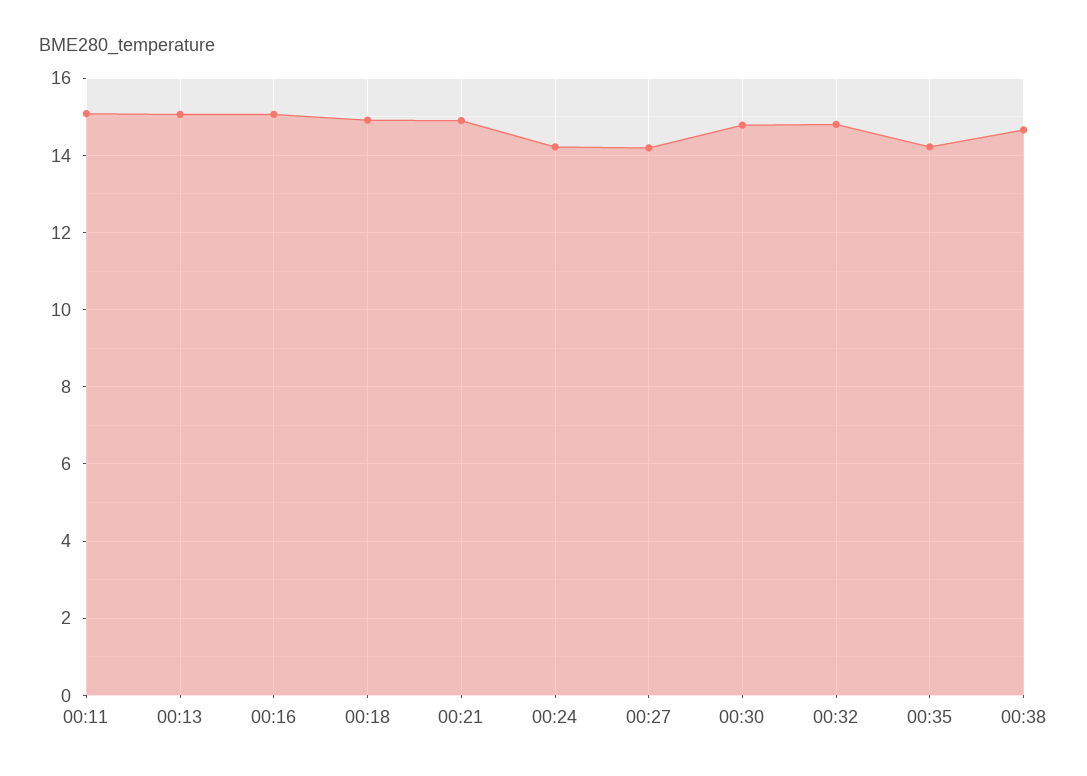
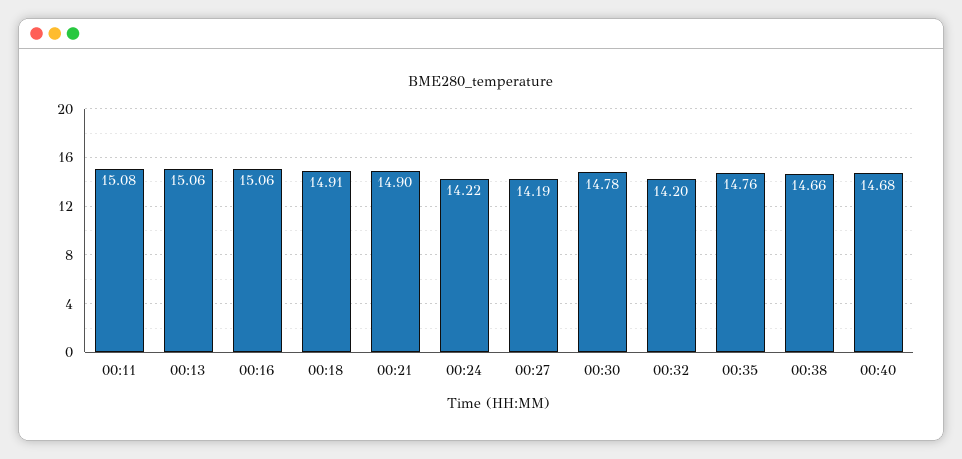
00:32: 14.8 -> 14.2
00:35: 14.2 -> 14.76
00:40: none -> 14.68

